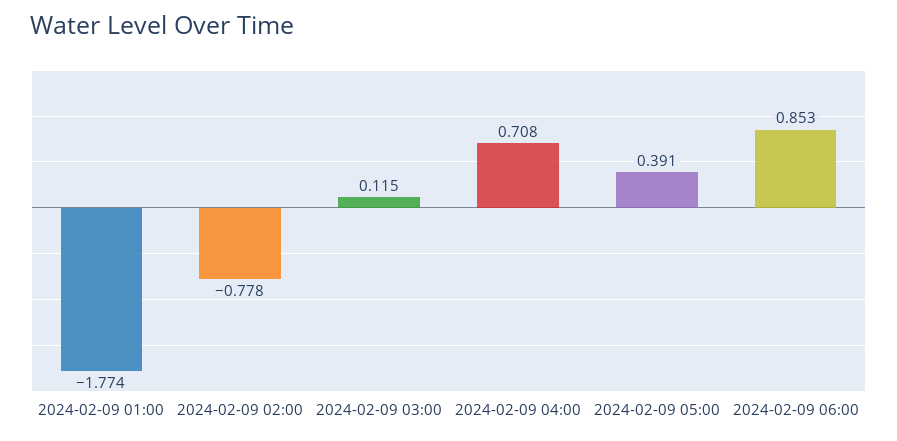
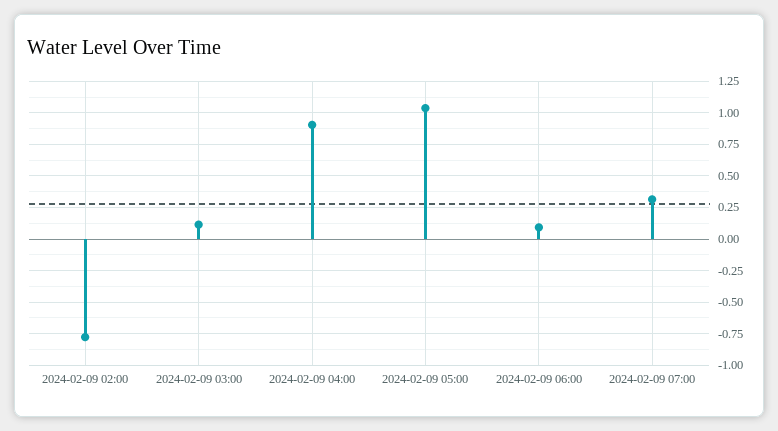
2024-02-09 01:00: -1.774 -> none
2024-02-09 04:00: 0.708 -> 0.9
2024-02-09 05:00: 0.391 -> 1.05
2024-02-09 06:00: 0.853 -> 0.1
2024-02-09 07:00: none -> 0.3

